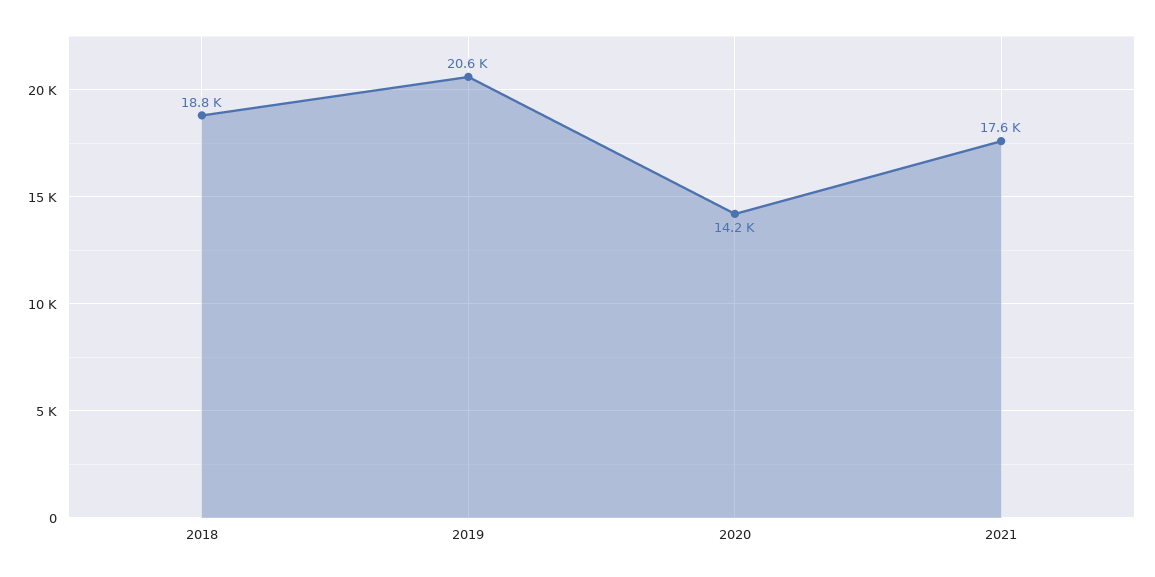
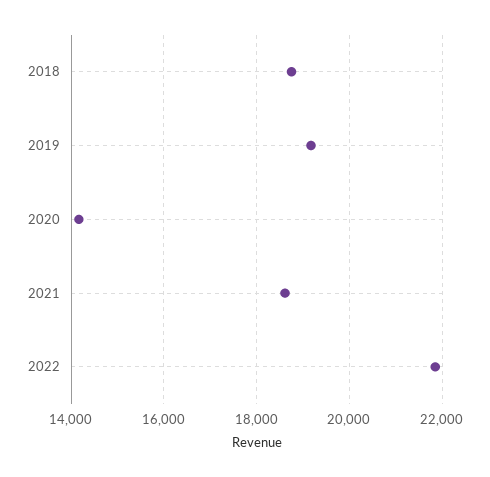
2019: 20600 -> 19200
2021: 17600 -> 18600
2022: none -> 21800

